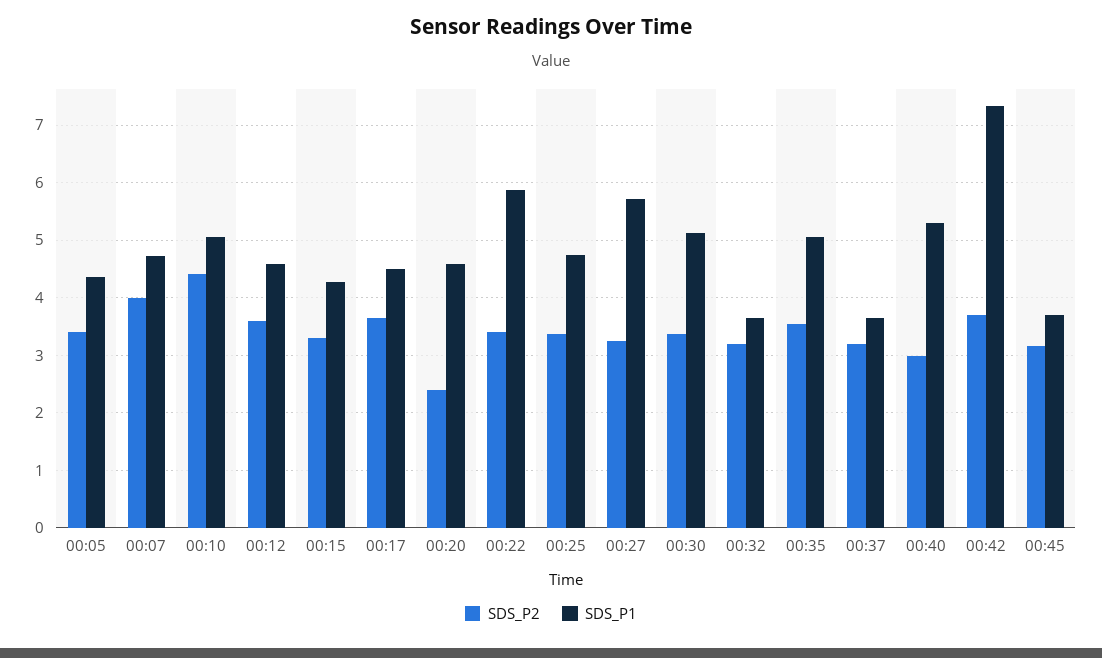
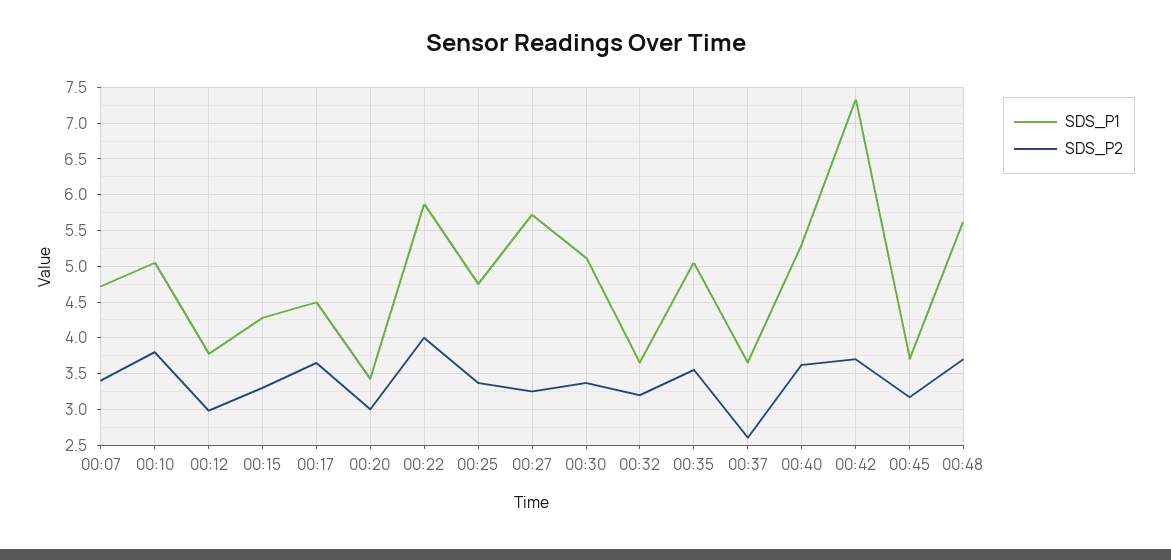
SDS_P2, 00:05: 3.4 -> none
SDS_P1, 00:05: 4.4 -> none
SDS_P2, 00:07: 4 -> 3.4
SDS_P2, 00:10: 4.4 -> 3.8
SDS_P2, 00:12: 3.6 -> 3
SDS_P1, 00:12: 4.6 -> 3.8
SDS_P2, 00:20: 2.4 -> 3
SDS_P1, 00:20: 4.6 -> 3.4
SDS_P2, 00:22: 3.4 -> 4
SDS_P2, 00:37: 3.2 -> 2.6
SDS_P2, 00:40: 3 -> 3.6
SDS_P1, 00:48: none -> 5.6
SDS_P2, 00:48: none -> 3.7

